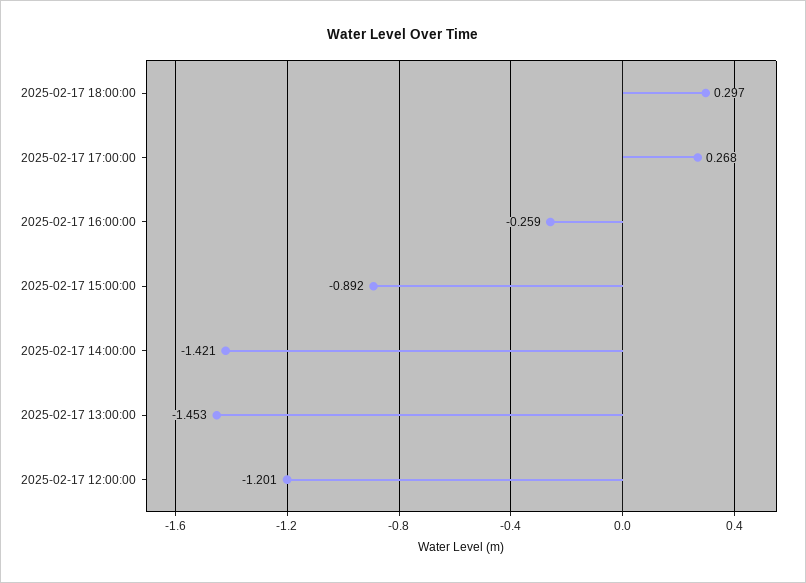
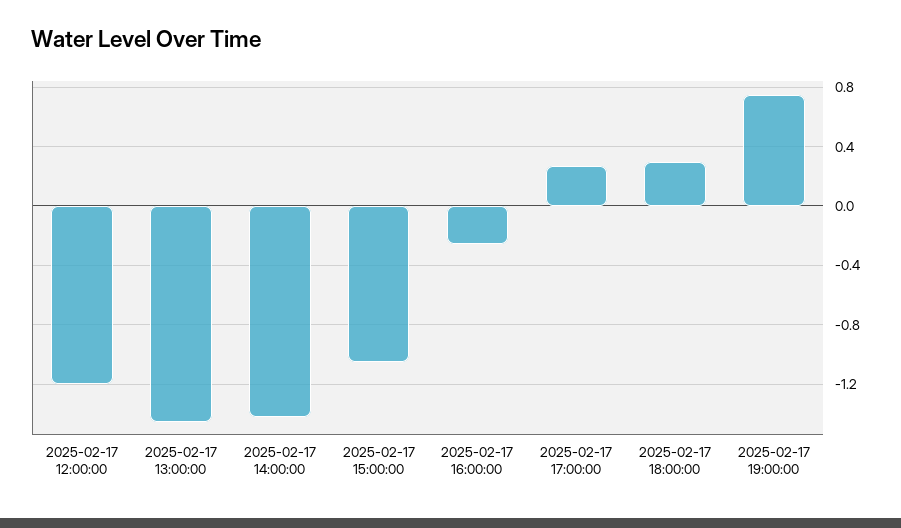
2025-02-17 15:00:00: -0.892 -> -1.05
2025-02-17 19:00:00: none -> 0.75

